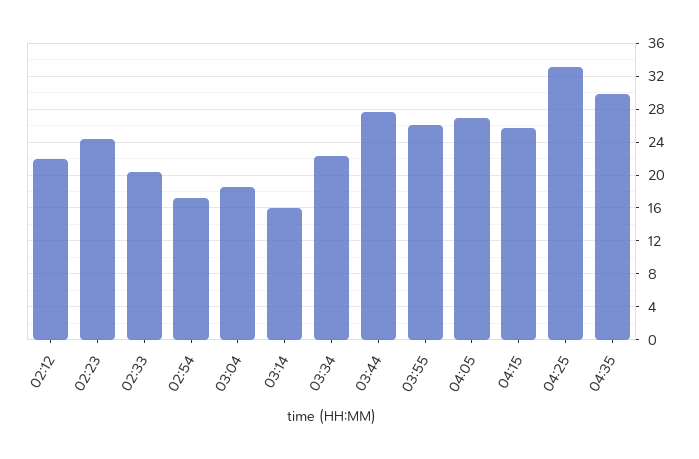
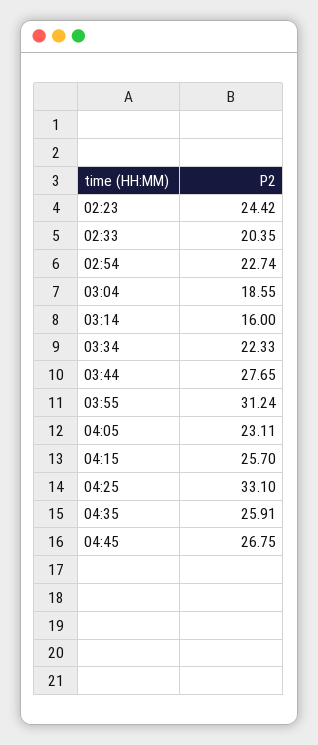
02:12: 22 -> none
02:54: 17 -> 22.74
03:55: 26 -> 31.24
04:05: 27 -> 23.11
04:35: 30 -> 25.91
04:45: none -> 26.75

